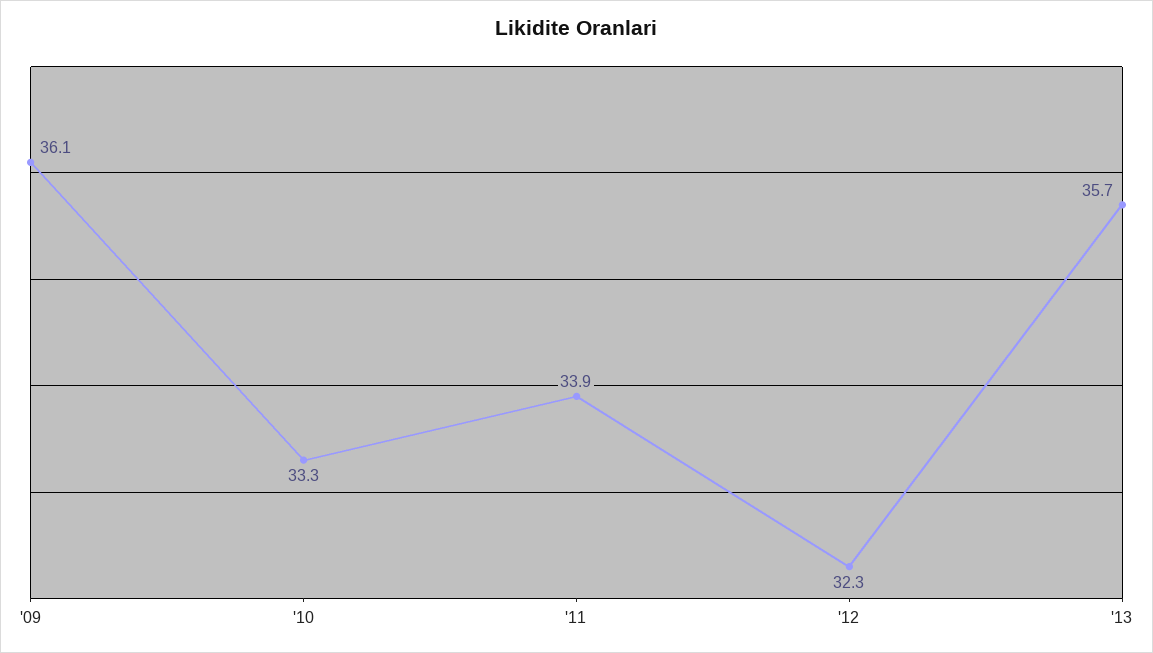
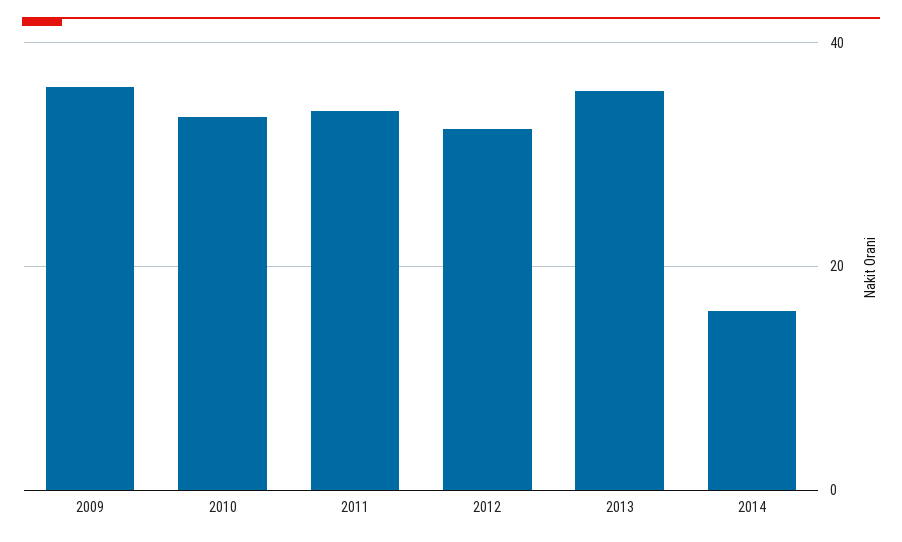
2014: none -> 16

